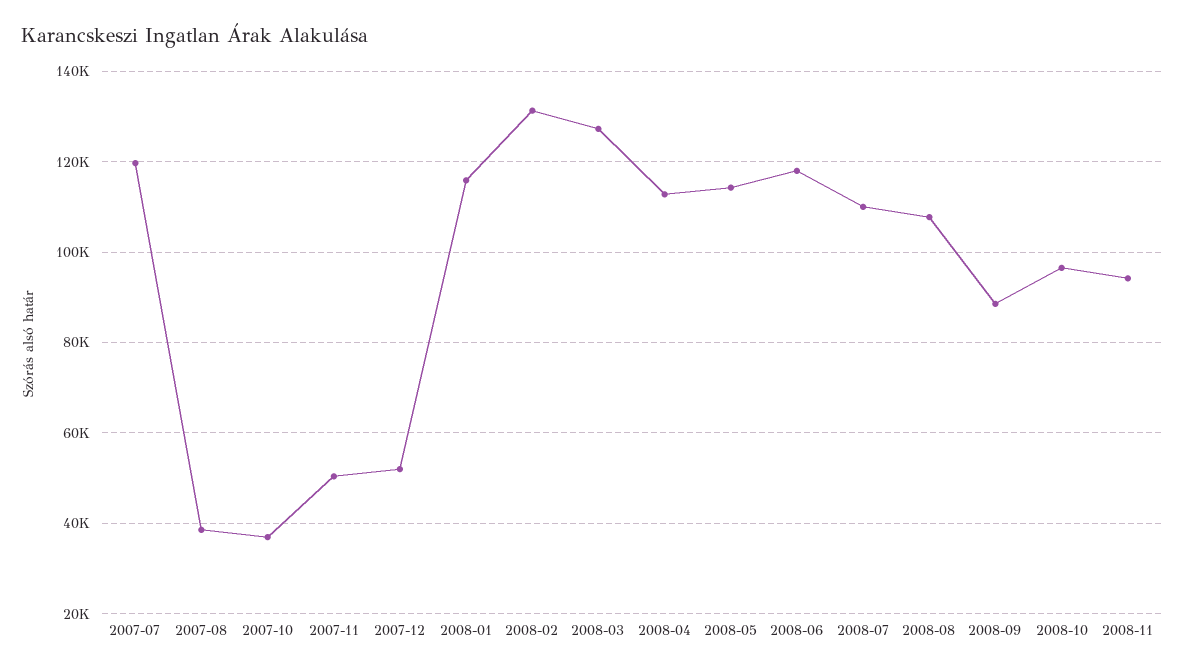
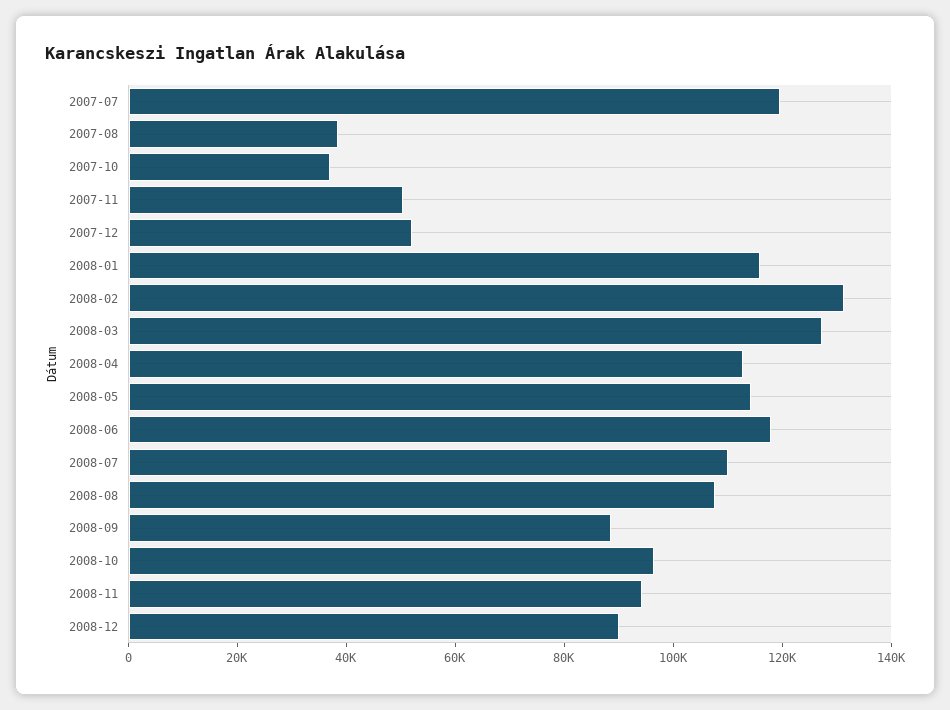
2008-12: none -> 90000

